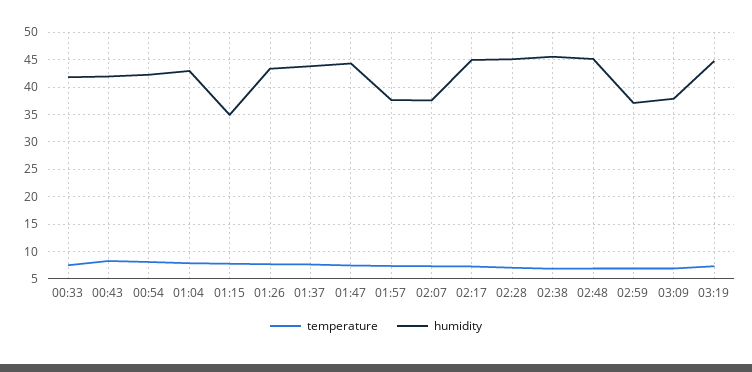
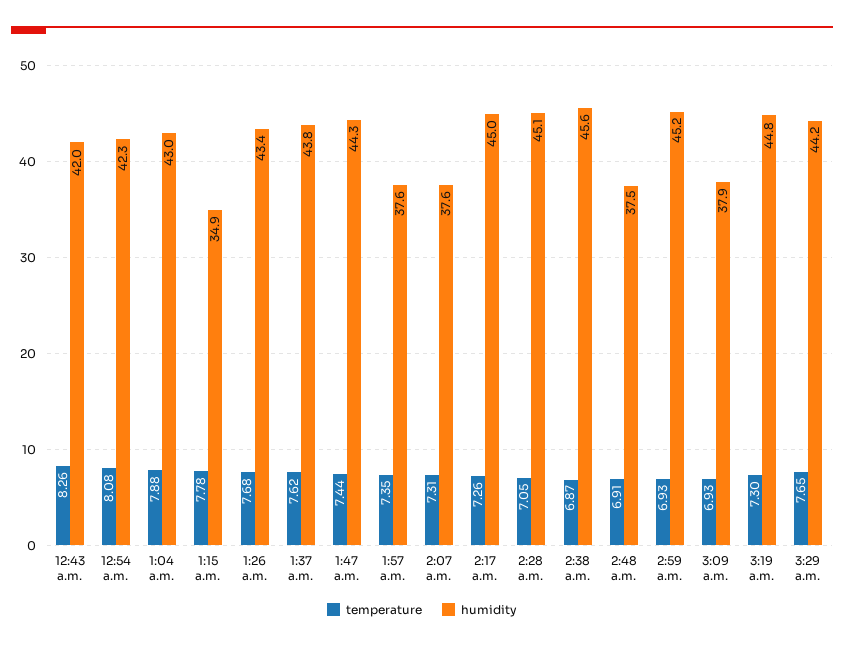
temperature, 00:33: 7.5 -> none
humidity, 00:33: 42.5 -> none
humidity, 02:48: 45 -> 37.5
humidity, 02:59: 37.5 -> 45.2
temperature, 3:29 a.m.: none -> 7.65
humidity, 3:29 a.m.: none -> 44.2

